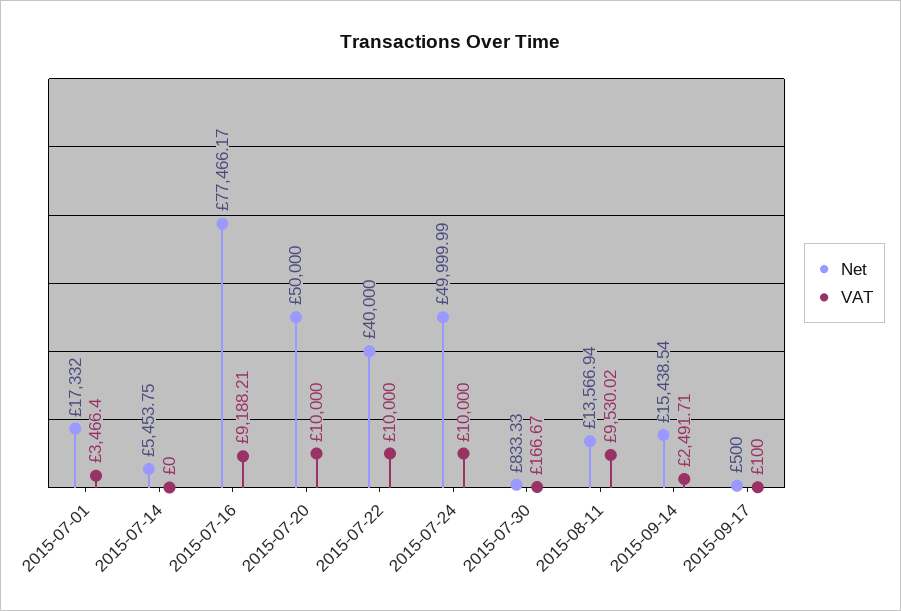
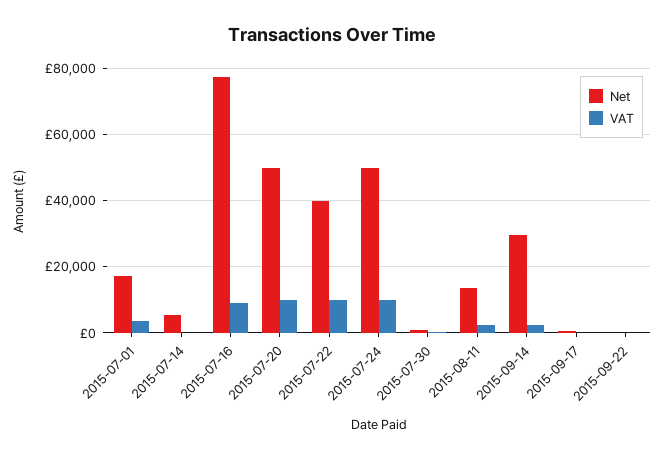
VAT, 2015-08-11: 9530.02 -> 2000
Net, 2015-09-14: 15438.54 -> 30000
Net, 2015-09-22: none -> 0
VAT, 2015-09-22: none -> 0

